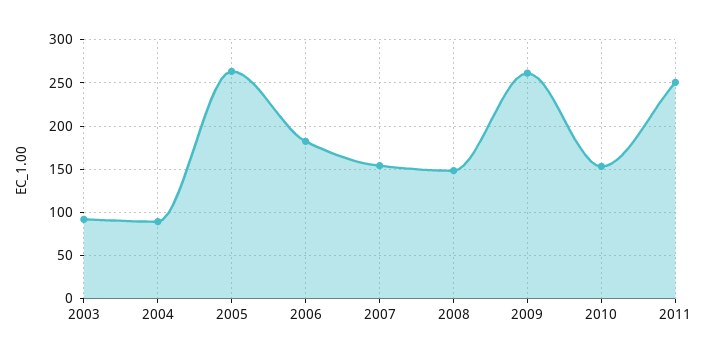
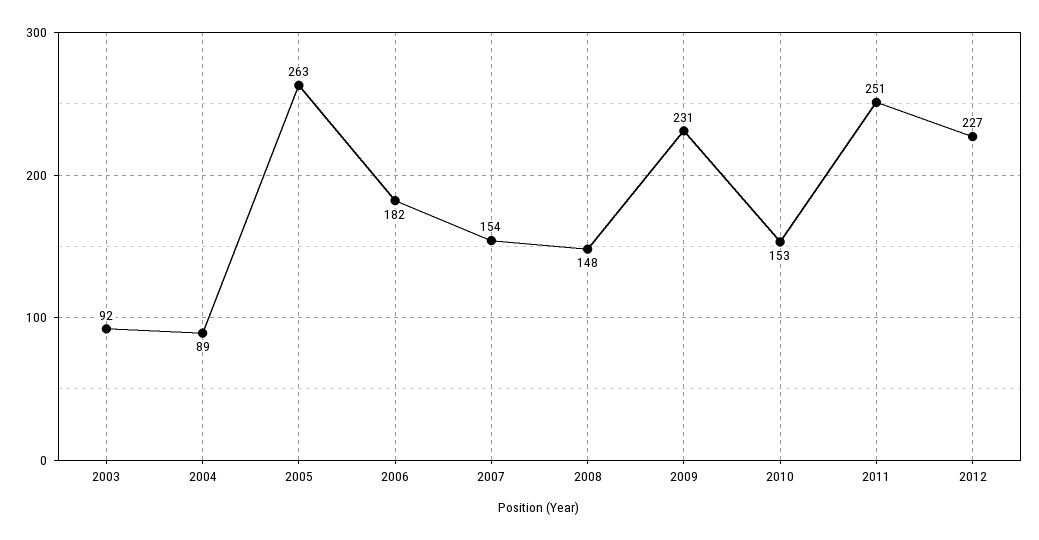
2009: 260 -> 231
2012: none -> 227

